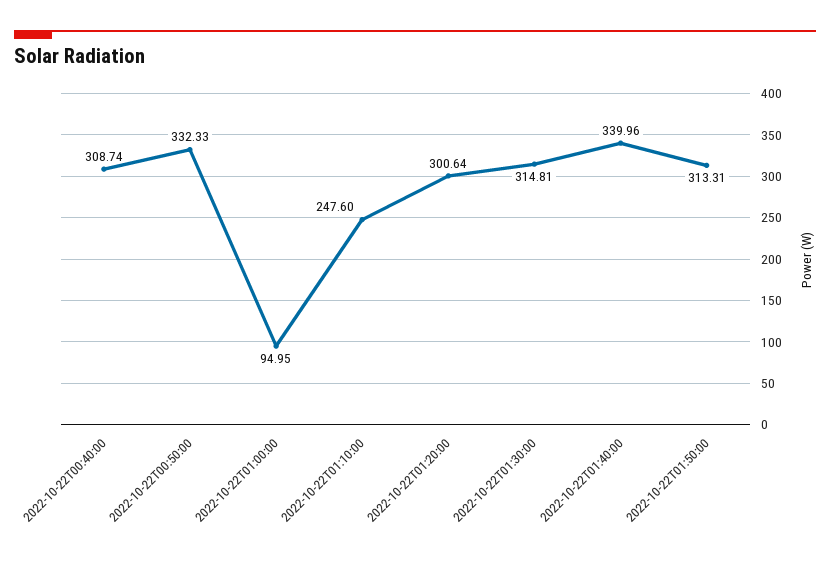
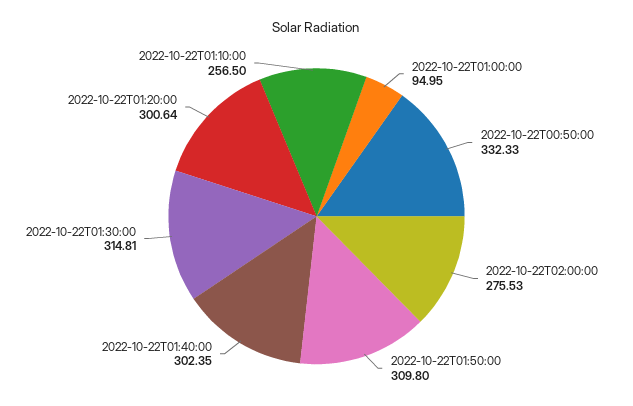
2022-10-22T00:40:00: 308.74 -> none
2022-10-22T01:10:00: 247.6 -> 256.5
2022-10-22T01:40:00: 339.96 -> 302.35
2022-10-22T01:50:00: 313.31 -> 309.8
2022-10-22T02:00:00: none -> 275.53

